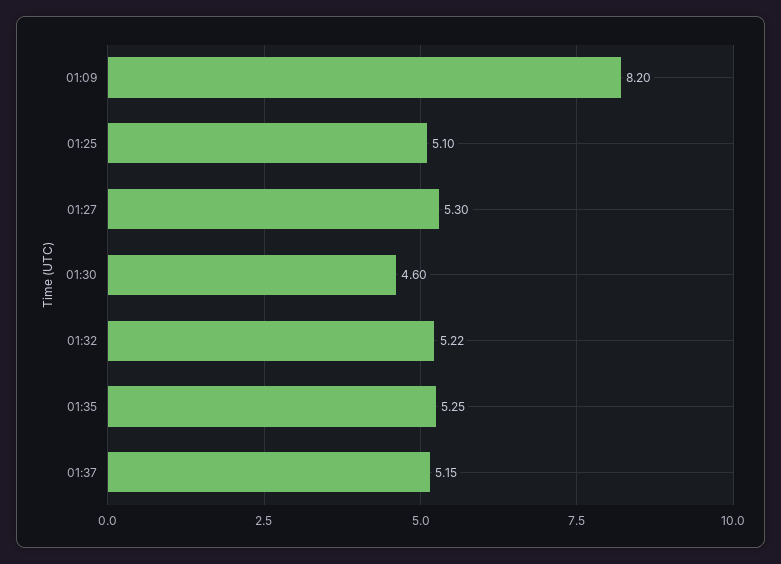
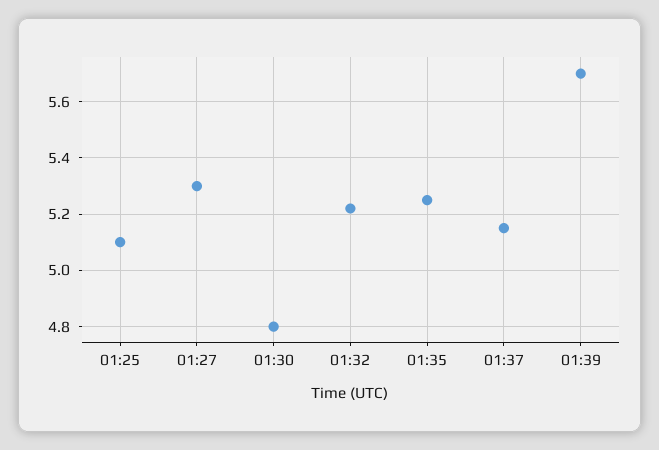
01:09: 8.2 -> none
01:30: 4.6 -> 4.8
01:39: none -> 5.7

